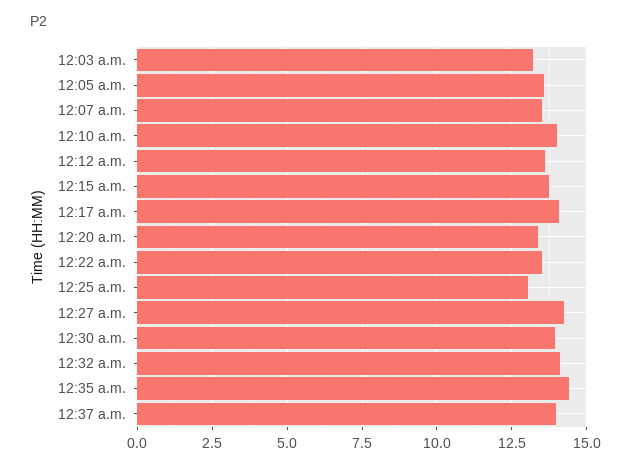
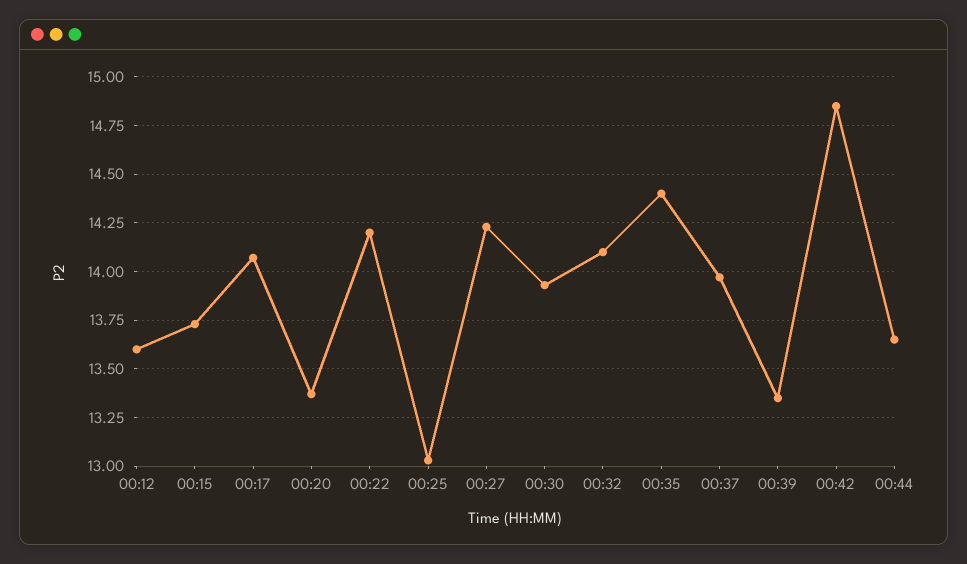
12:03 a.m.: 13.25 -> none
12:05 a.m.: 13.5 -> none
12:07 a.m.: 13.5 -> none
12:10 a.m.: 14 -> none
12:22 a.m.: 13.5 -> 14.2
00:39: none -> 13.35
00:42: none -> 14.85
00:44: none -> 13.65

